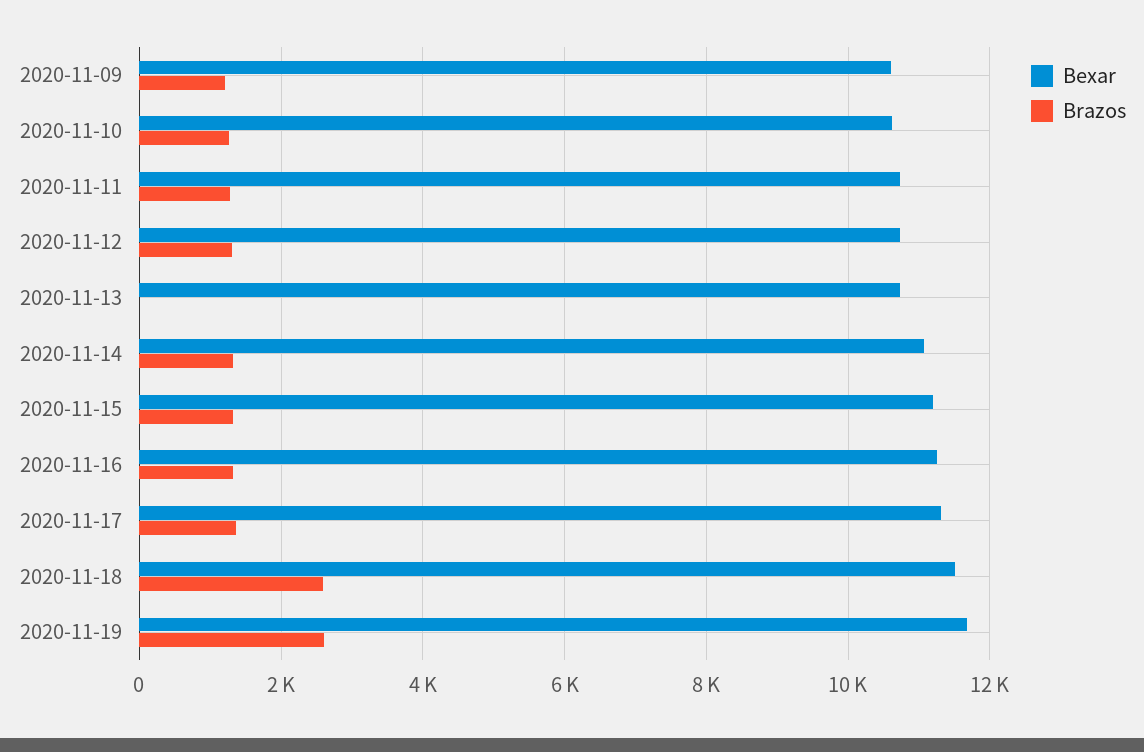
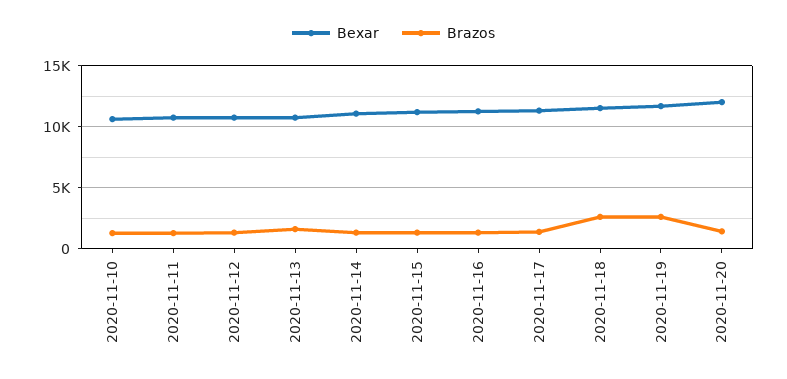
Bexar, 2020-11-09: 10600 -> none
Brazos, 2020-11-09: 1200 -> none
Brazos, 2020-11-13: 0 -> 1500
Bexar, 2020-11-20: none -> 12000
Brazos, 2020-11-20: none -> 1500

